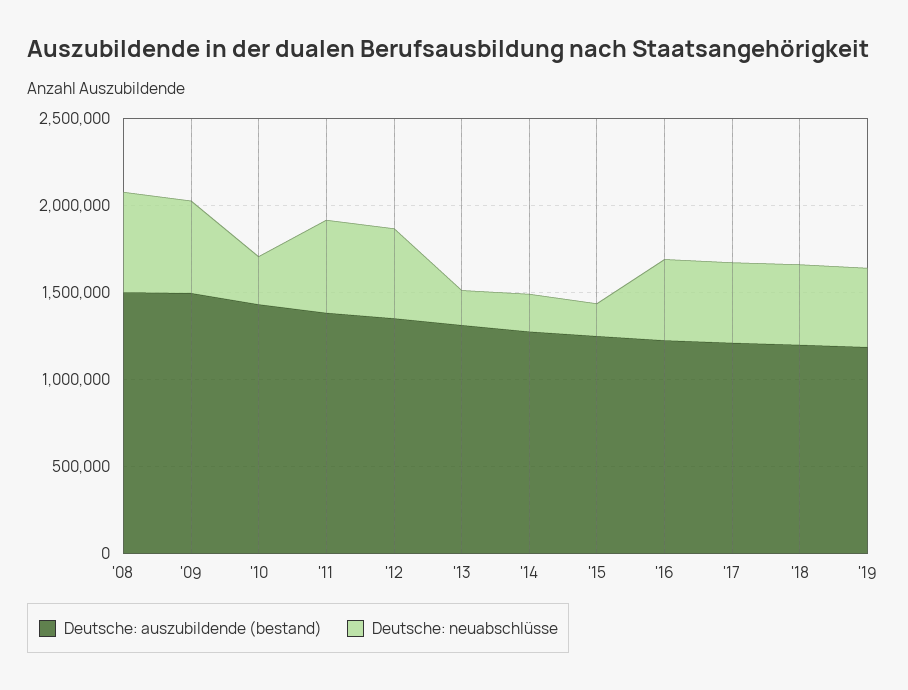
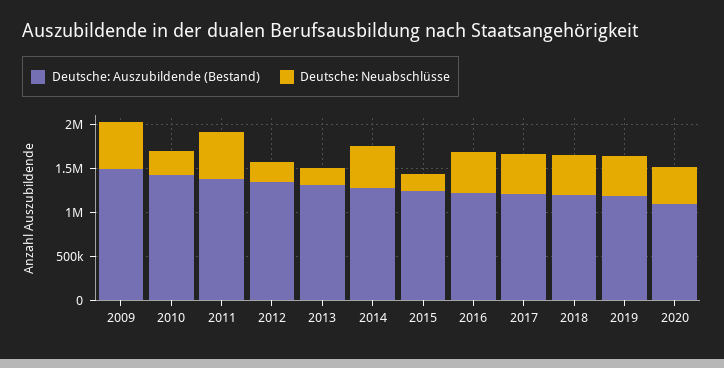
Deutsche: auszubildende (bestand), '08: 1500000 -> none
Deutsche: neuabschlüsse, '08: 600000 -> none
Deutsche: neuabschlüsse, '12: 500000 -> 200000
Deutsche: neuabschlüsse, '14: 200000 -> 500000
Deutsche: auszubildende (bestand), 2020: none -> 1100000
Deutsche: neuabschlüsse, 2020: none -> 400000

